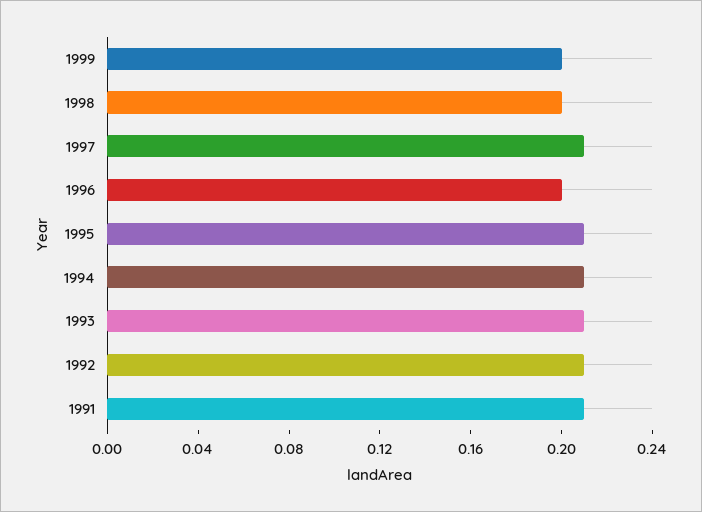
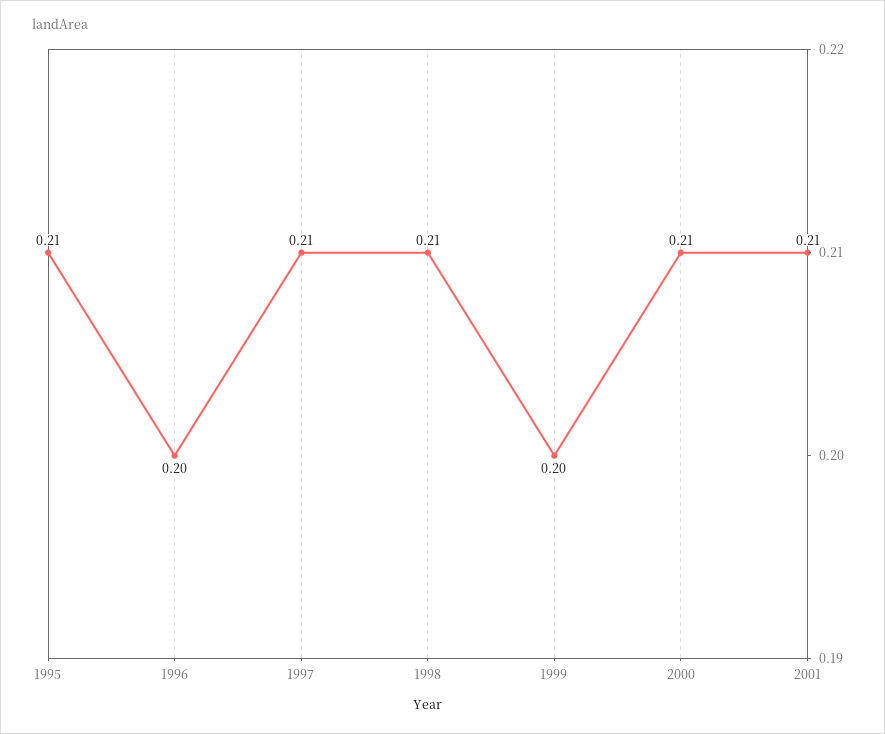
1998: 0.2 -> 0.21
1994: 0.21 -> none
1993: 0.21 -> none
1992: 0.21 -> none
1991: 0.21 -> none
2000: none -> 0.21
2001: none -> 0.21

